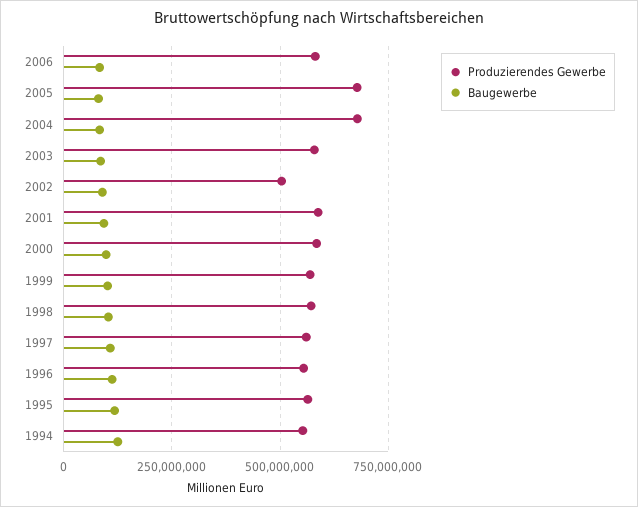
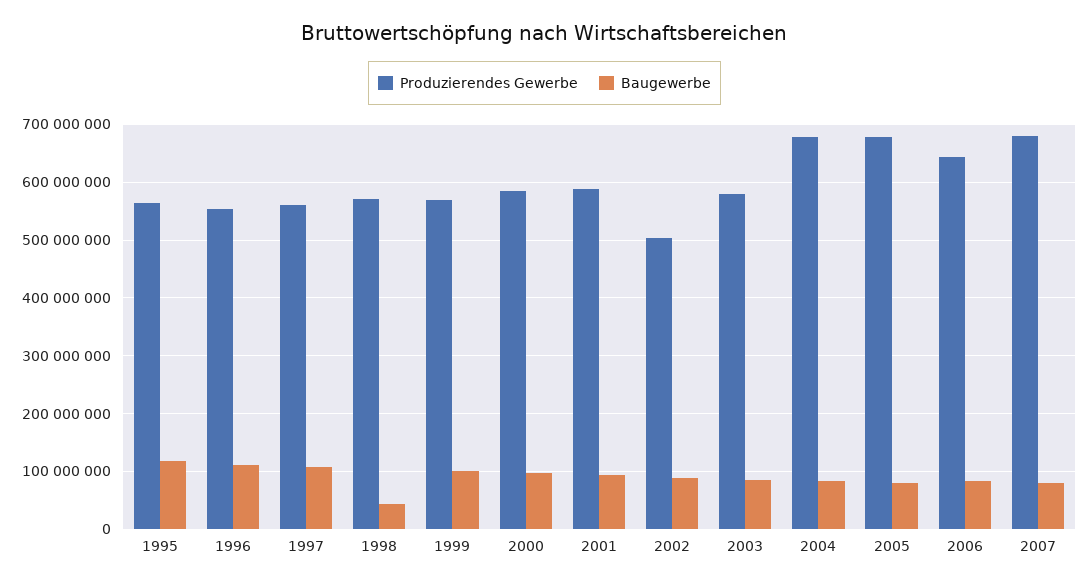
Produzierendes Gewerbe, 2006: 575000000 -> 640000000
Baugewerbe, 1998: 100000000 -> 40000000
Produzierendes Gewerbe, 1994: 550000000 -> none
Baugewerbe, 1994: 125000000 -> none
Produzierendes Gewerbe, 2007: none -> 680000000
Baugewerbe, 2007: none -> 80000000

